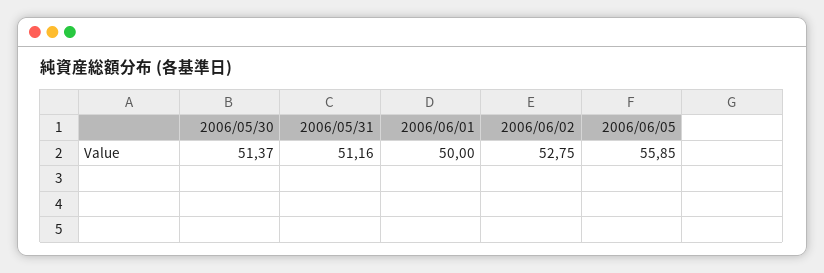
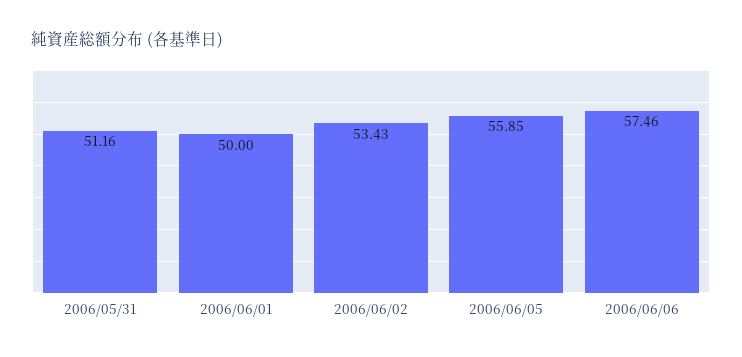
2006/05/30: 51.37 -> none
2006/06/02: 52.75 -> 53.43
2006/06/06: none -> 57.46

